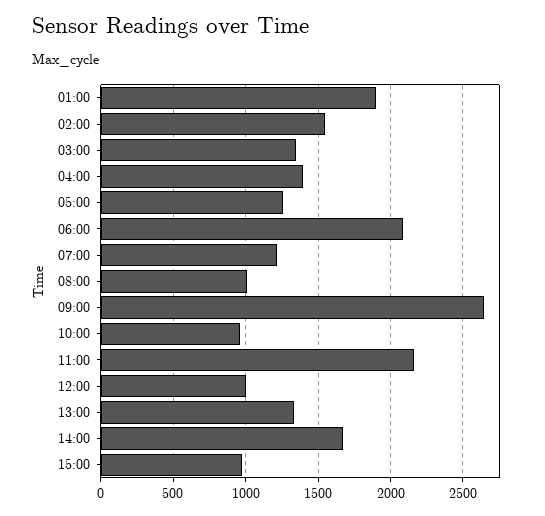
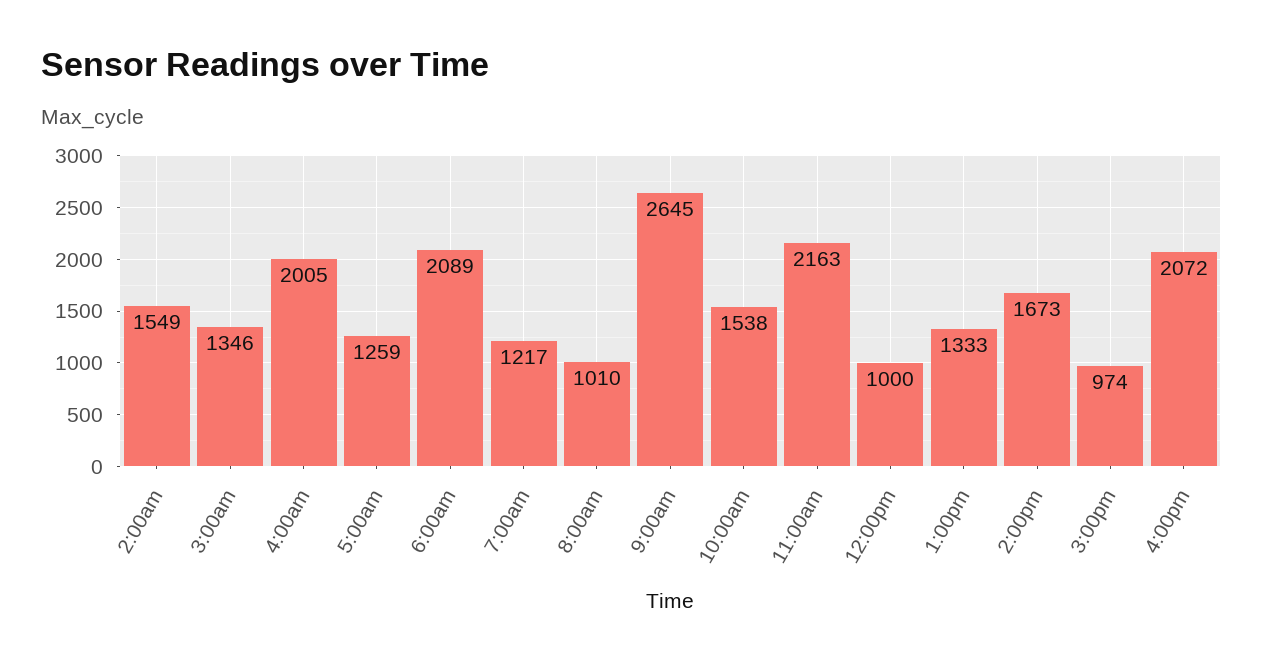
01:00: 1900 -> none
04:00: 1400 -> 2005
10:00: 950 -> 1538
4:00pm: none -> 2072

